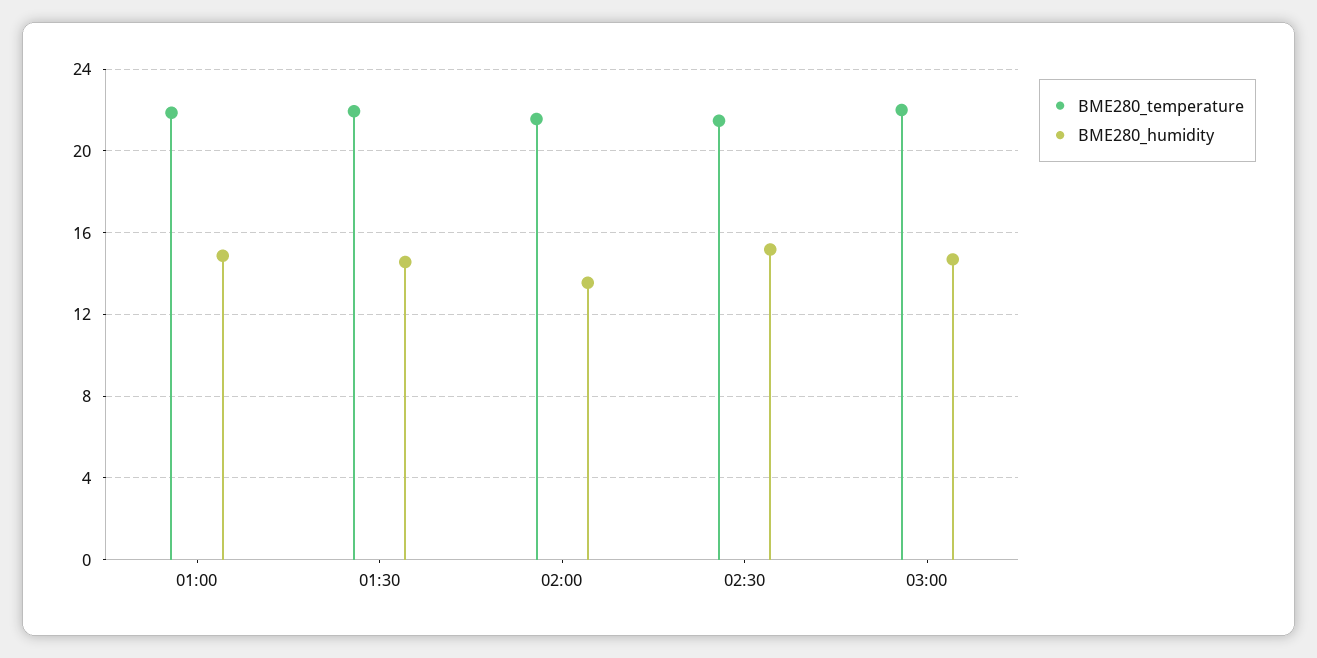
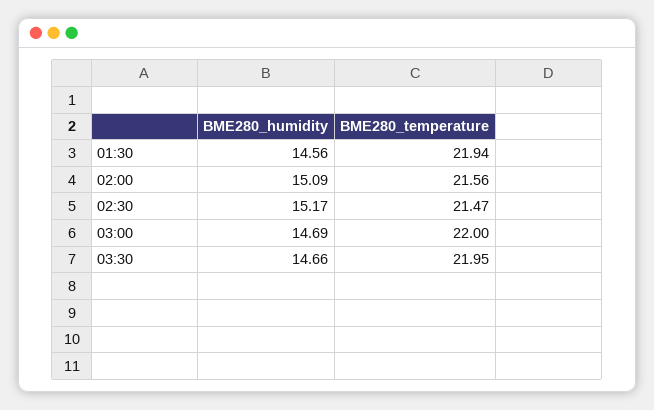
BME280_temperature, 01:00: 22 -> none
BME280_humidity, 01:00: 15 -> none
BME280_humidity, 02:00: 13.5 -> 15.09
BME280_humidity, 03:30: none -> 14.66
BME280_temperature, 03:30: none -> 21.95

